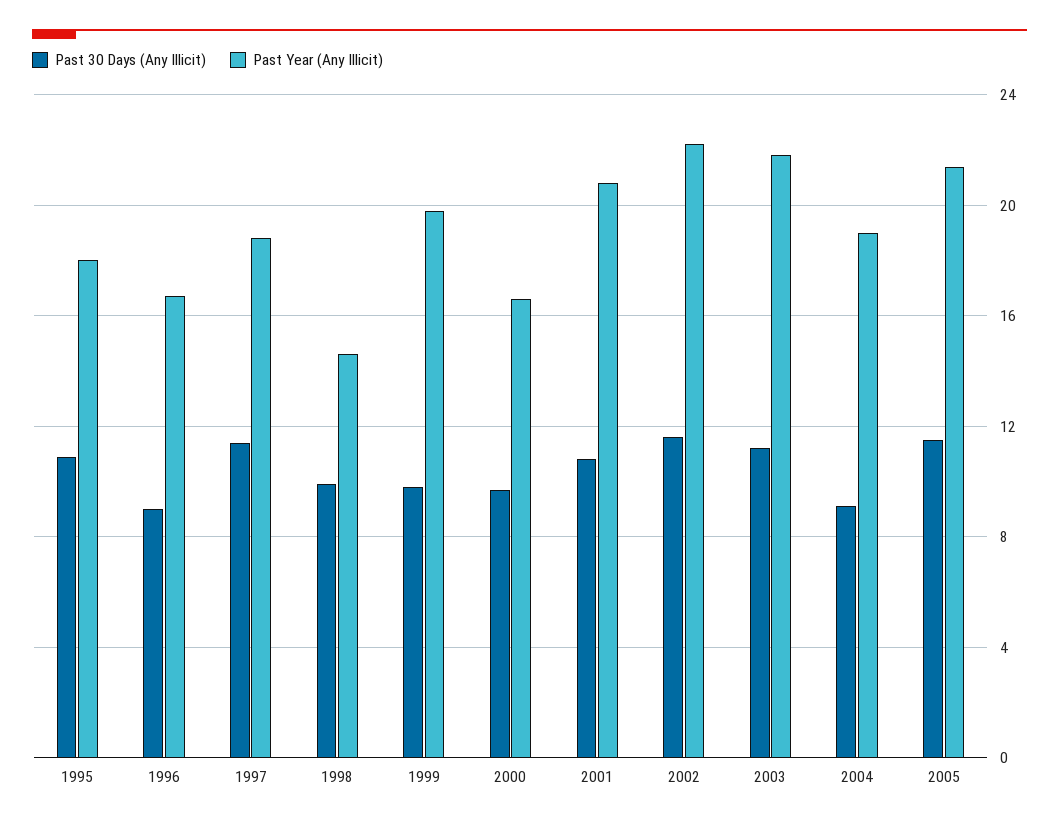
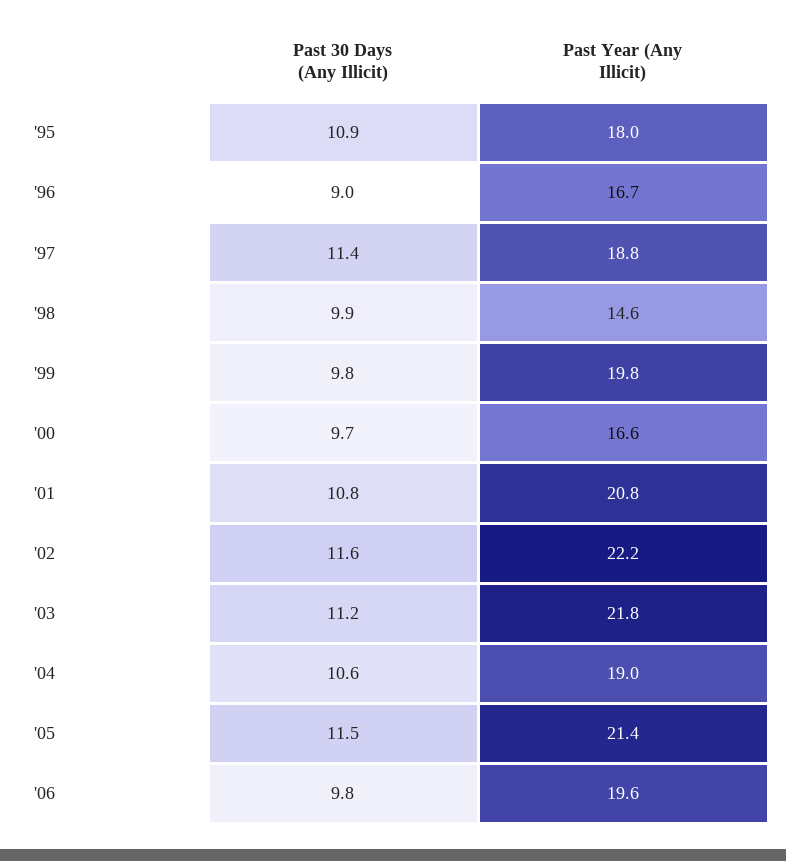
Past 30 Days (Any Illicit), 2004: 9 -> 10.6
Past 30 Days (Any Illicit), '06: none -> 9.8
Past Year (Any Illicit), '06: none -> 19.6

